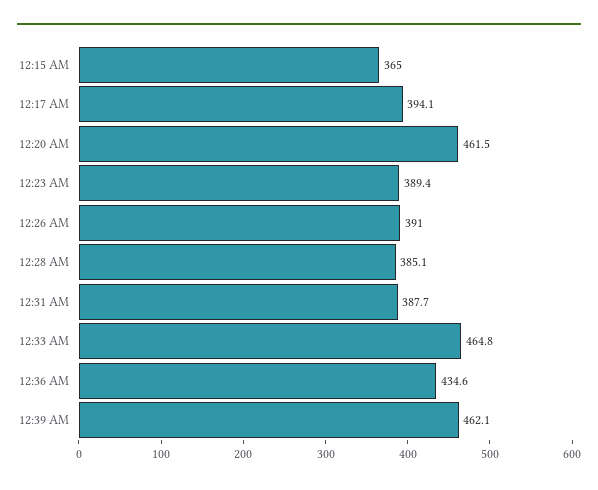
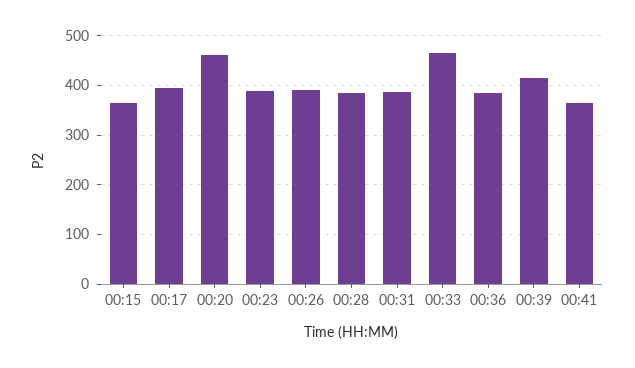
12:36 AM: 434.6 -> 380
12:39 AM: 462.1 -> 420
00:41: none -> 360

